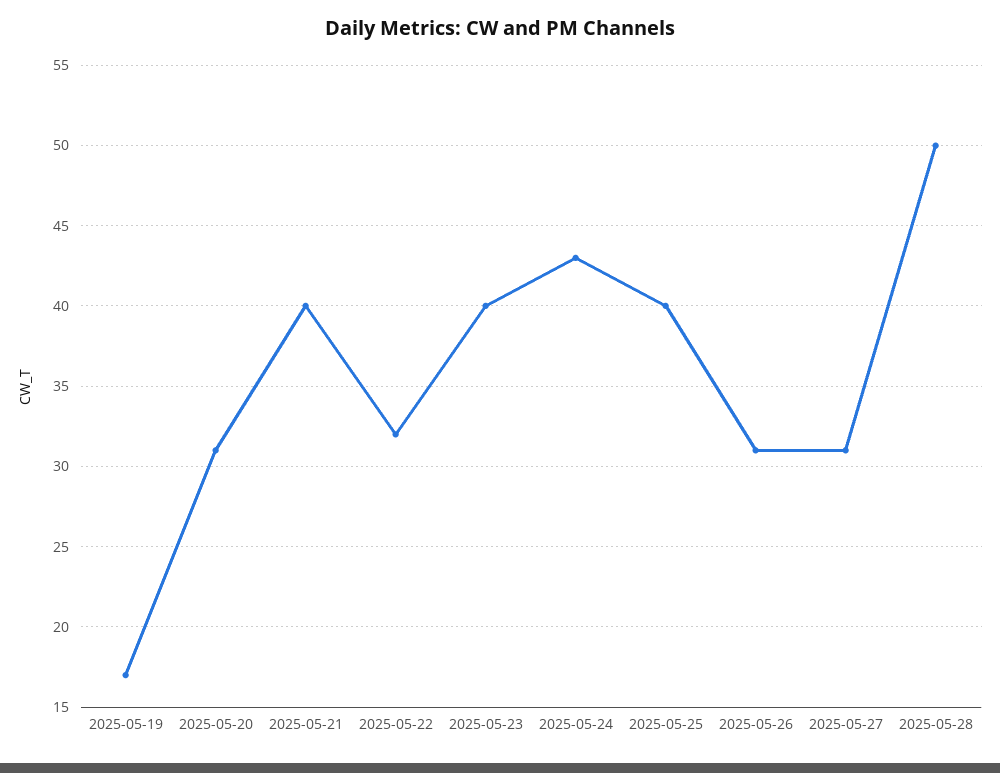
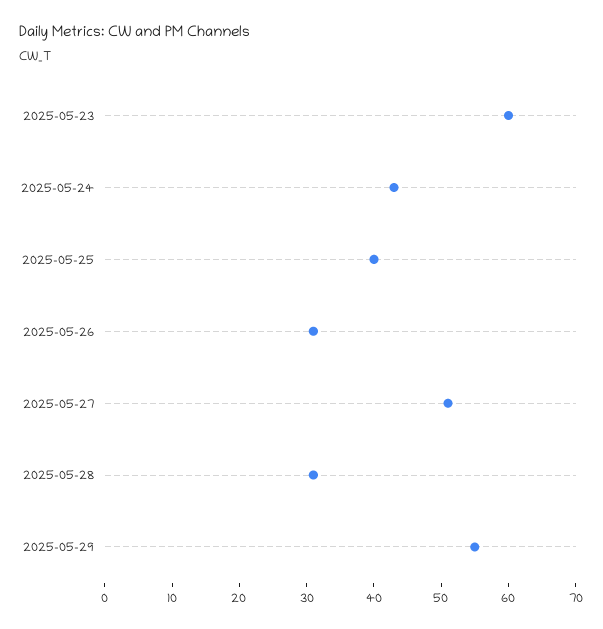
2025-05-19: 17 -> none
2025-05-20: 31 -> none
2025-05-21: 40 -> none
2025-05-22: 32 -> none
2025-05-23: 40 -> 60
2025-05-27: 31 -> 50
2025-05-28: 50 -> 30
2025-05-29: none -> 55

